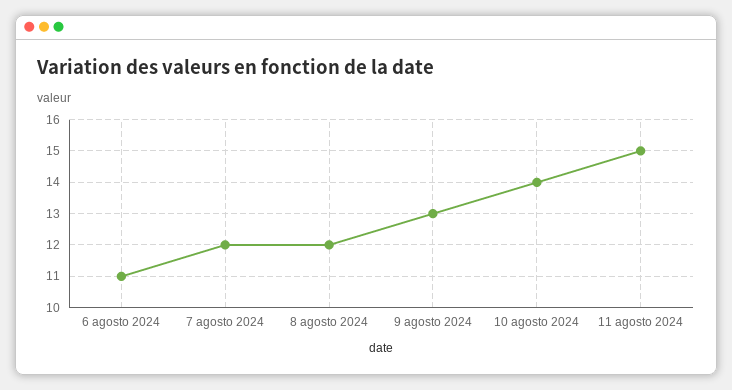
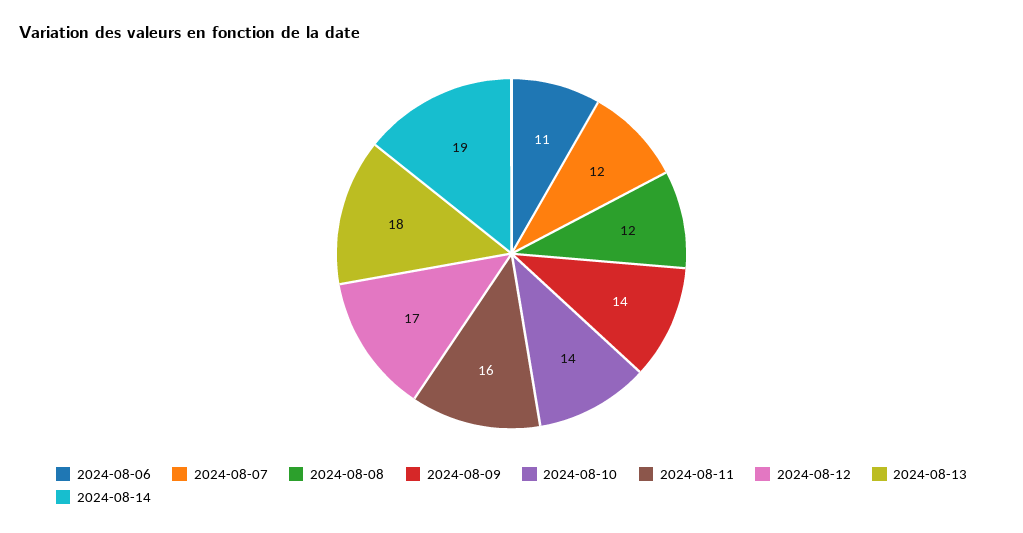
9 agosto 2024: 13 -> 14
11 agosto 2024: 15 -> 16
2024-08-12: none -> 17
2024-08-13: none -> 18
2024-08-14: none -> 19

